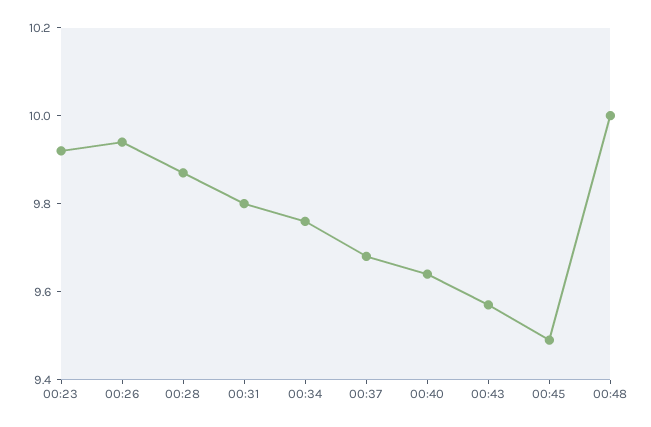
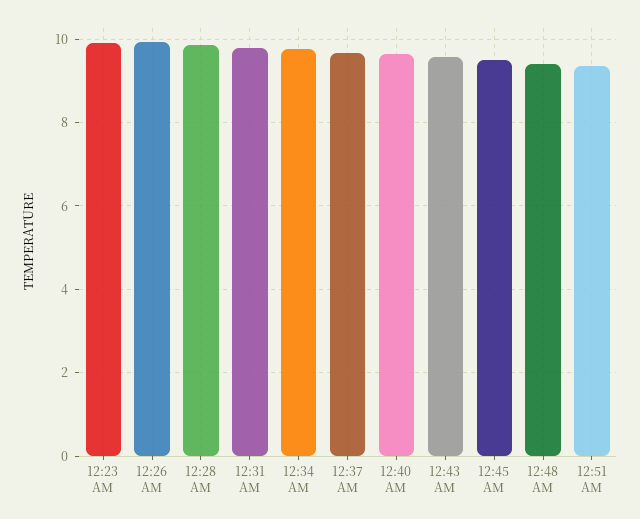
00:48: 10 -> 9.4
12:51 AM: none -> 9.4

